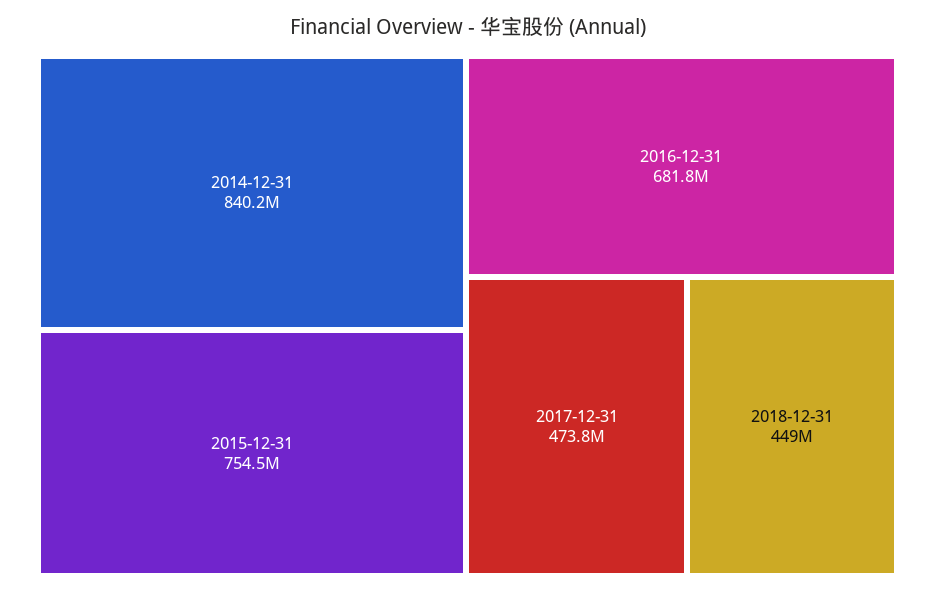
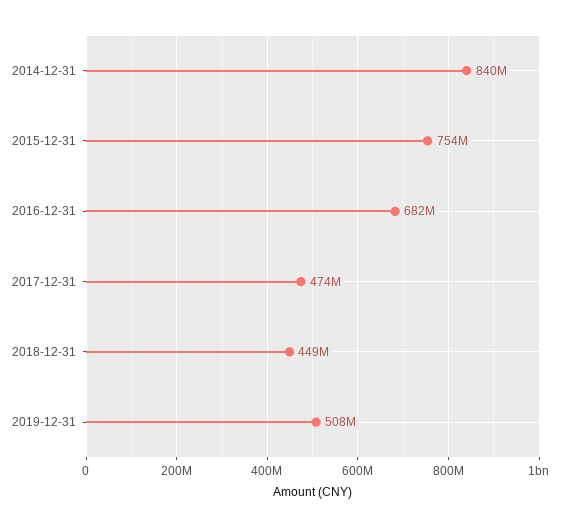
2019-12-31: none -> 508000000

